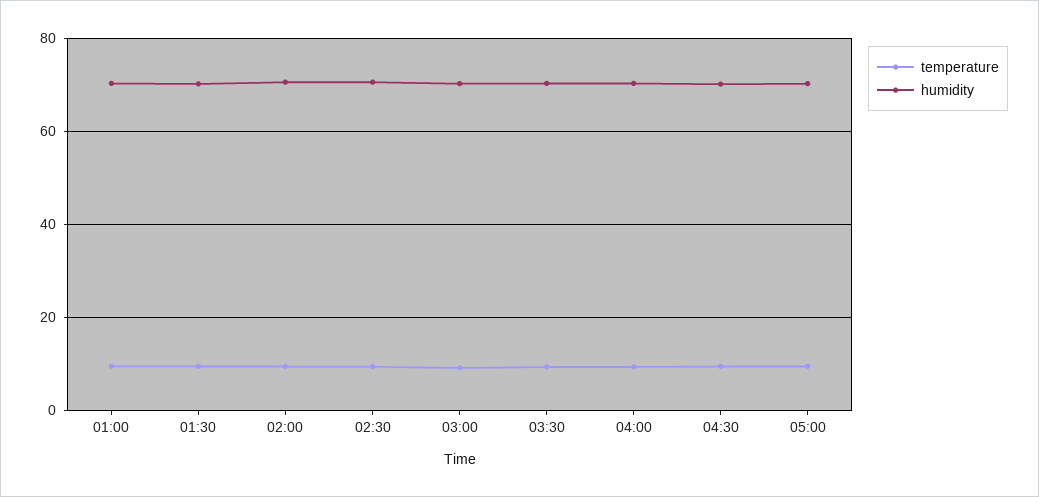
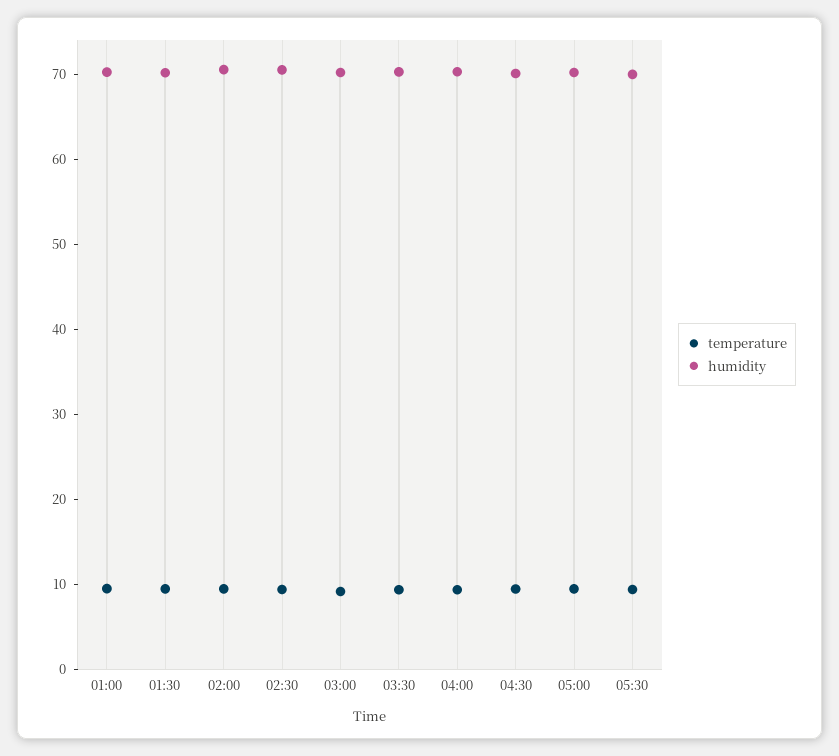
temperature, 05:30: none -> 10
humidity, 05:30: none -> 70

